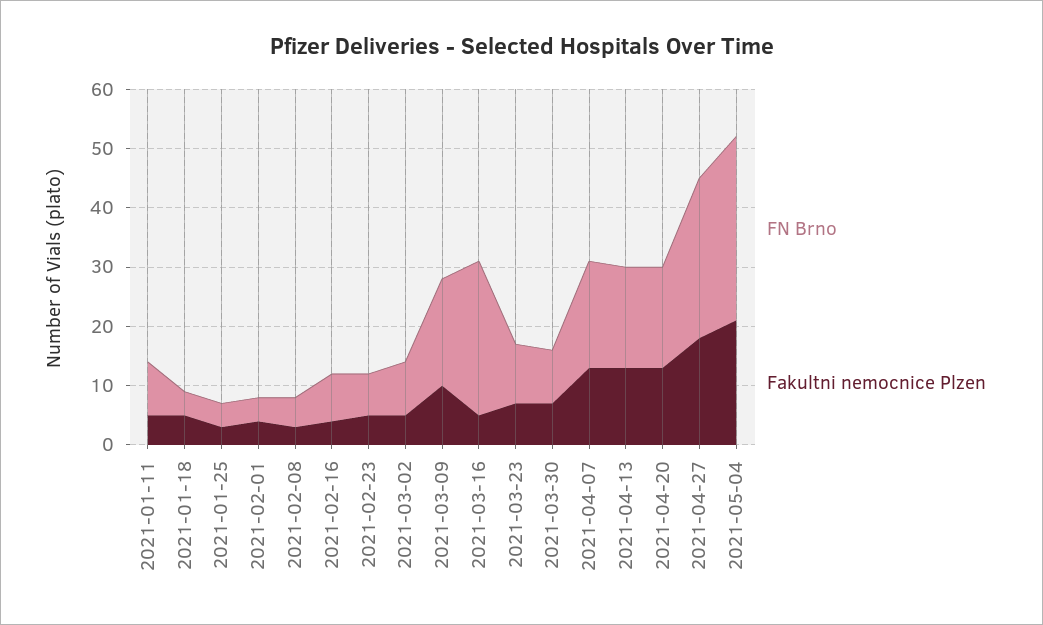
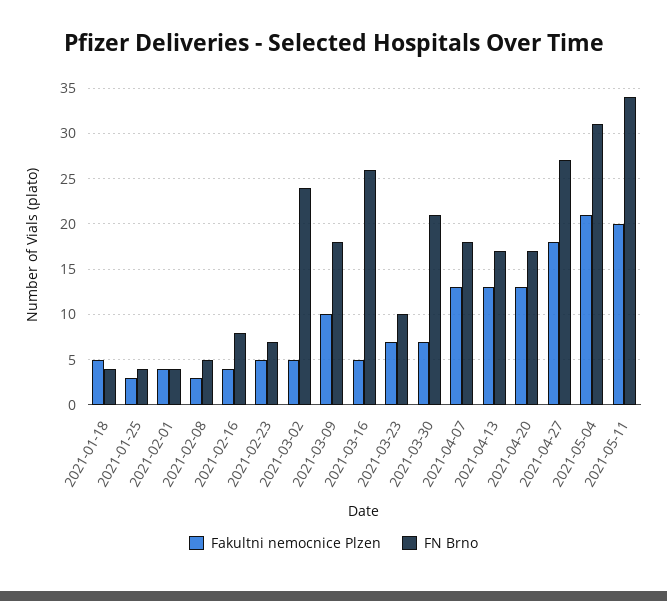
FN Brno, 2021-01-11: 10 -> none
Fakultni nemocnice Plzen, 2021-01-11: 5 -> none
FN Brno, 2021-03-02: 10 -> 24
FN Brno, 2021-03-30: 10 -> 21
Fakultni nemocnice Plzen, 2021-05-11: none -> 20
FN Brno, 2021-05-11: none -> 34

